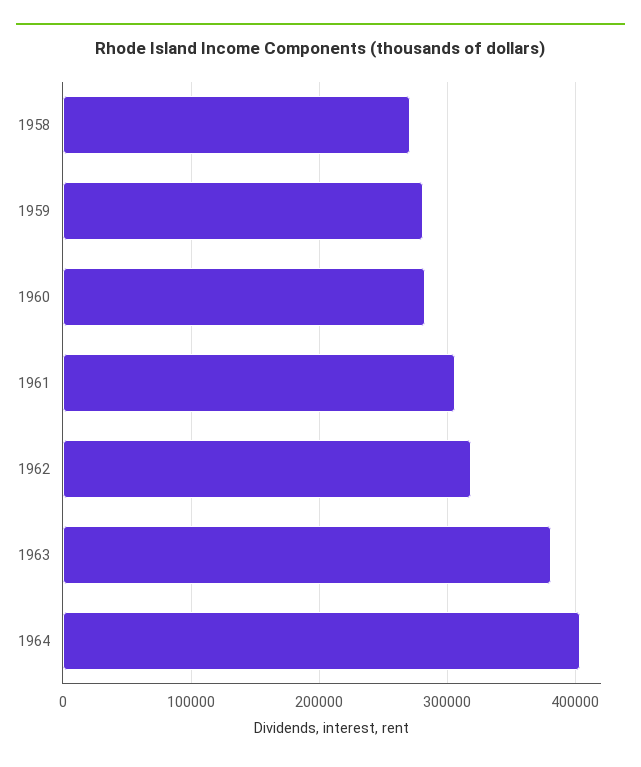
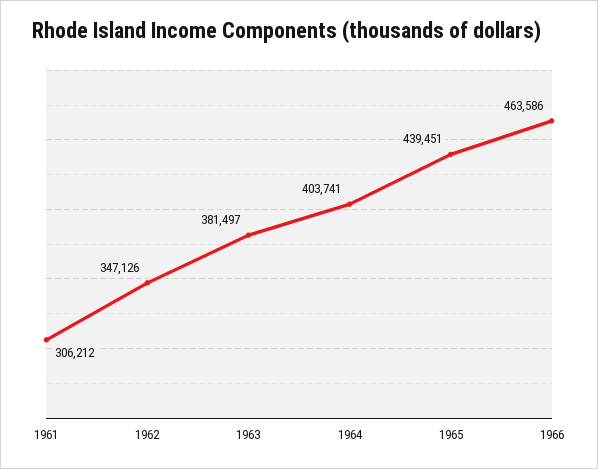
1958: 270000 -> none
1959: 280000 -> none
1960: 280000 -> none
1962: 320000 -> 347126
1965: none -> 439451
1966: none -> 463586

